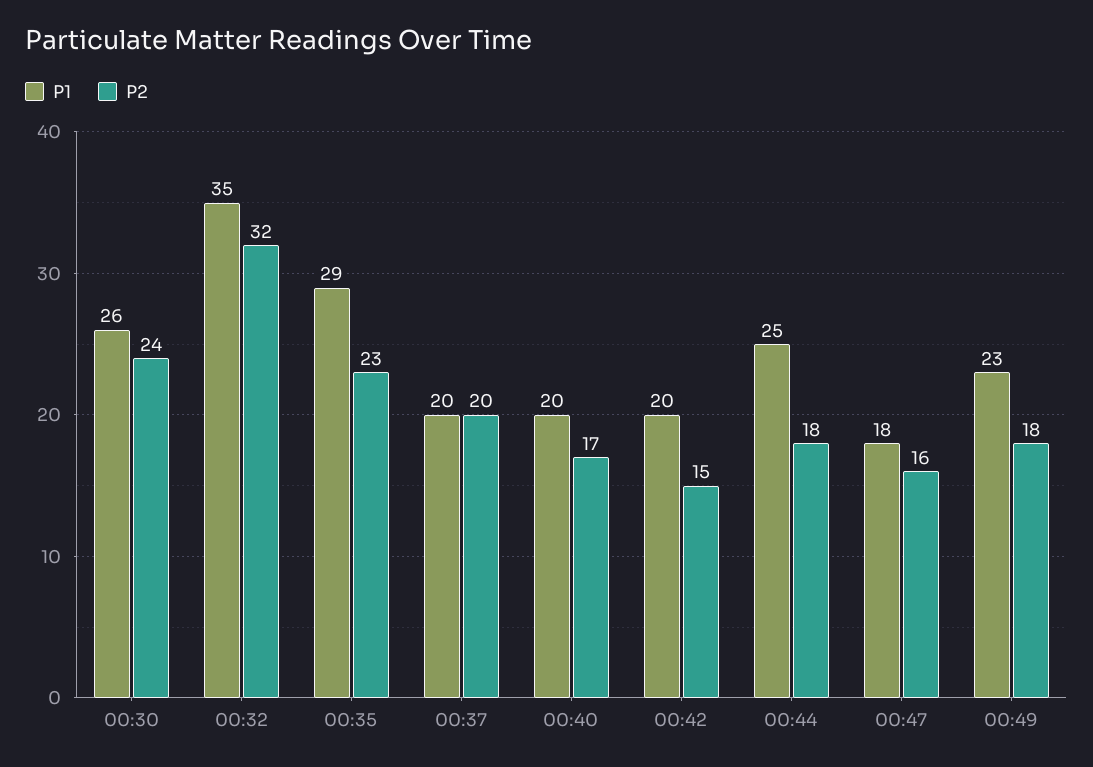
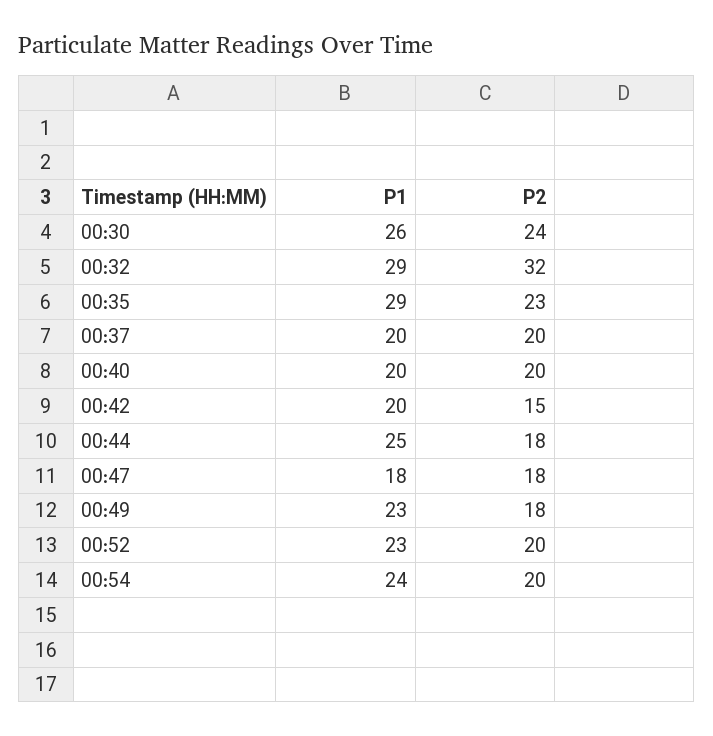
P1, 00:32: 35 -> 29
P2, 00:40: 17 -> 20
P2, 00:47: 16 -> 18
P1, 00:52: none -> 23
P2, 00:52: none -> 20
P1, 00:54: none -> 24
P2, 00:54: none -> 20

